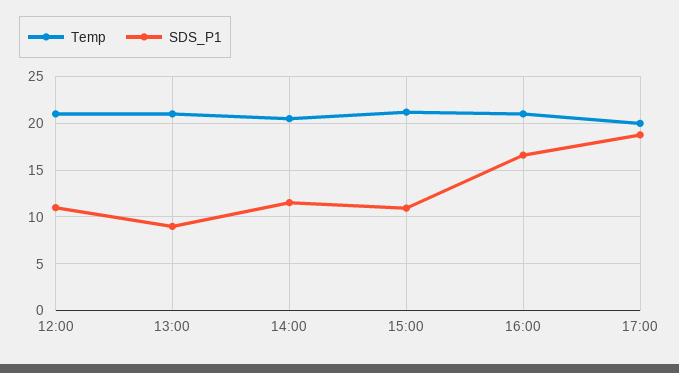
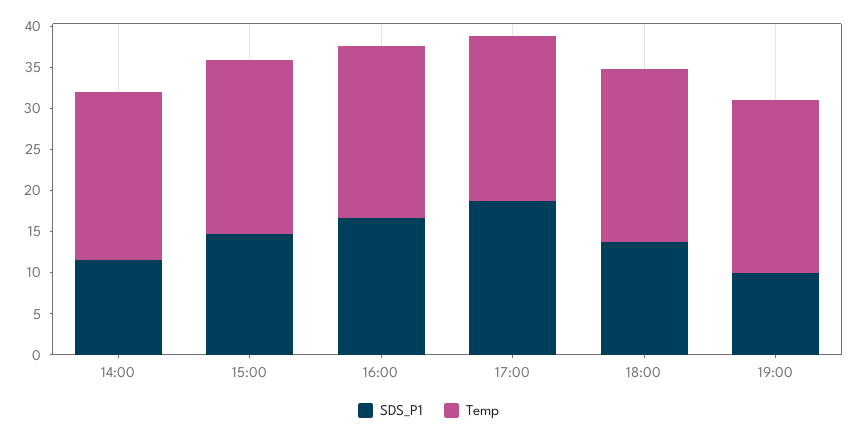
Temp, 12:00: 21 -> none
SDS_P1, 12:00: 11 -> none
Temp, 13:00: 21 -> none
SDS_P1, 13:00: 9 -> none
SDS_P1, 15:00: 11 -> 15
SDS_P1, 18:00: none -> 14
Temp, 18:00: none -> 21
SDS_P1, 19:00: none -> 10
Temp, 19:00: none -> 21

